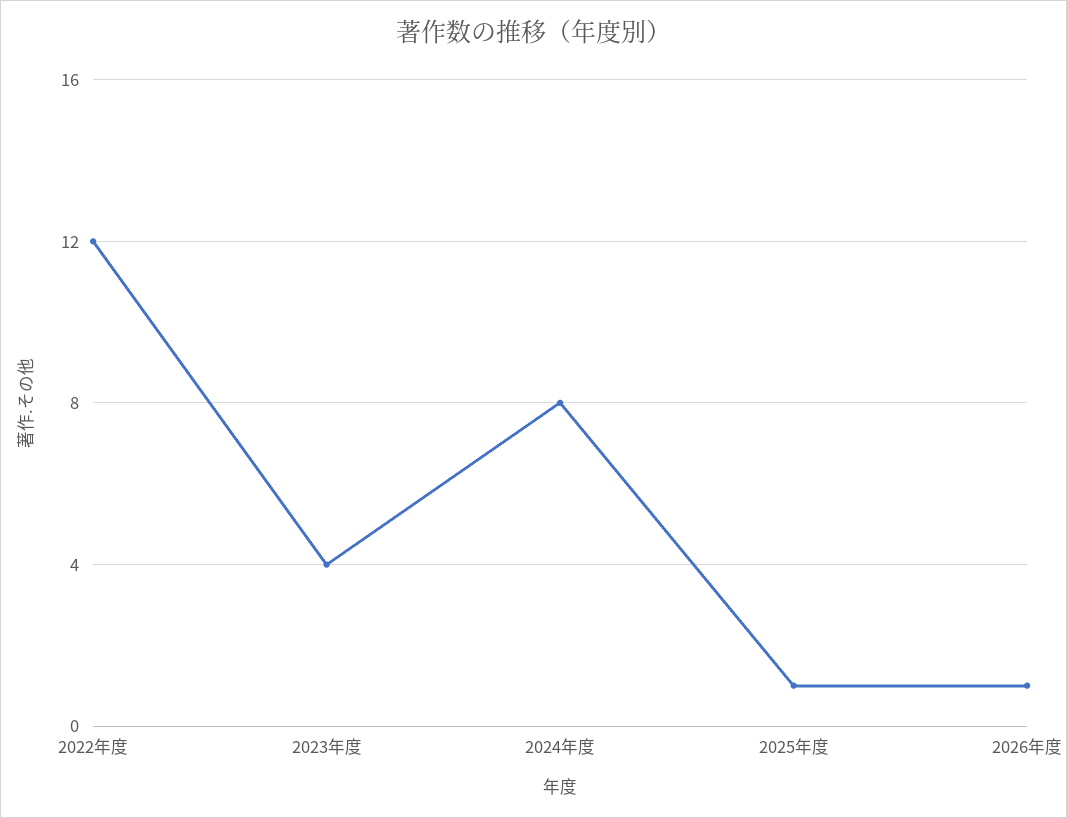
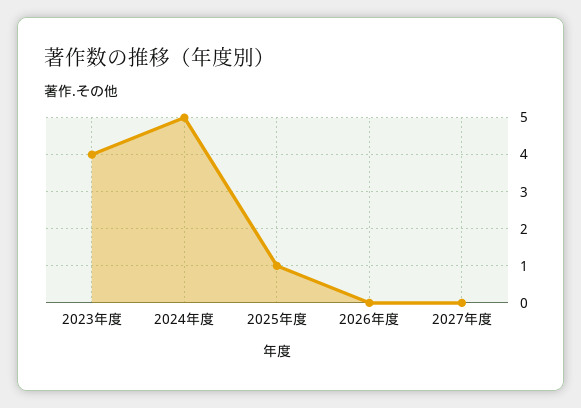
2022年度: 12 -> none
2024年度: 8 -> 5
2026年度: 1 -> 0
2027年度: none -> 0

